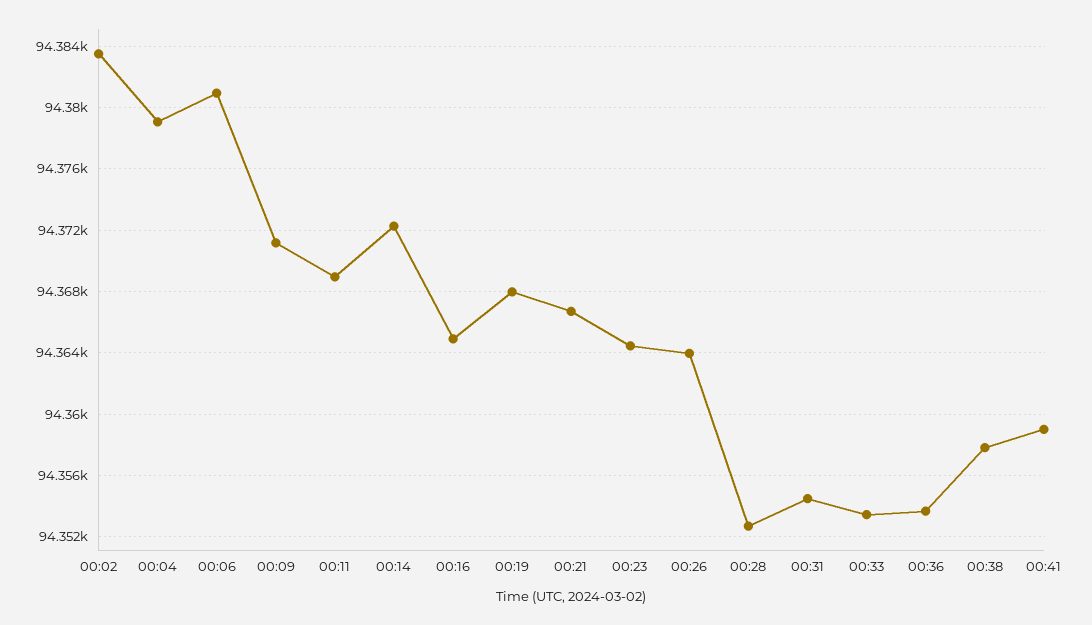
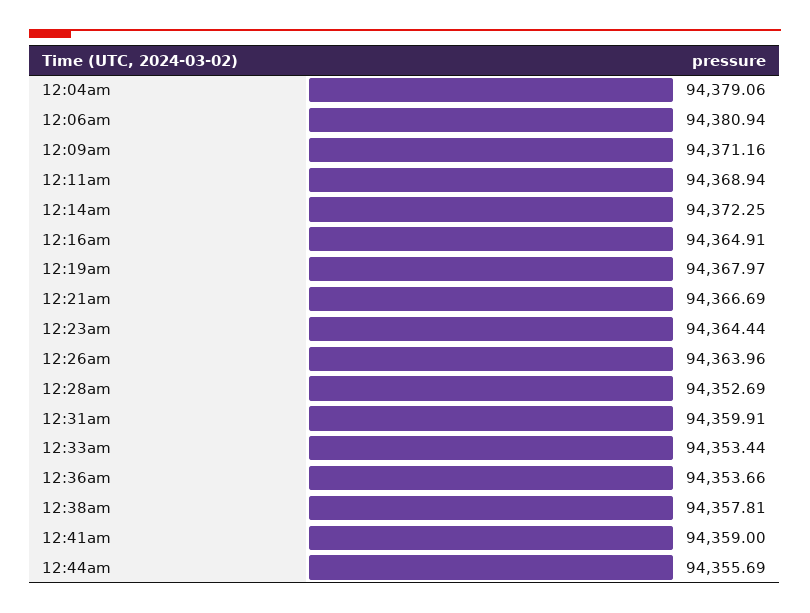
00:02: 94383.5 -> none
00:31: 94354.5 -> 94359.91
12:44am: none -> 94355.69

